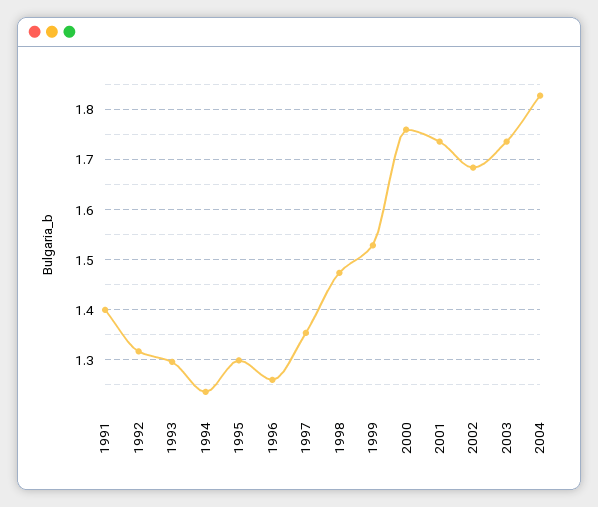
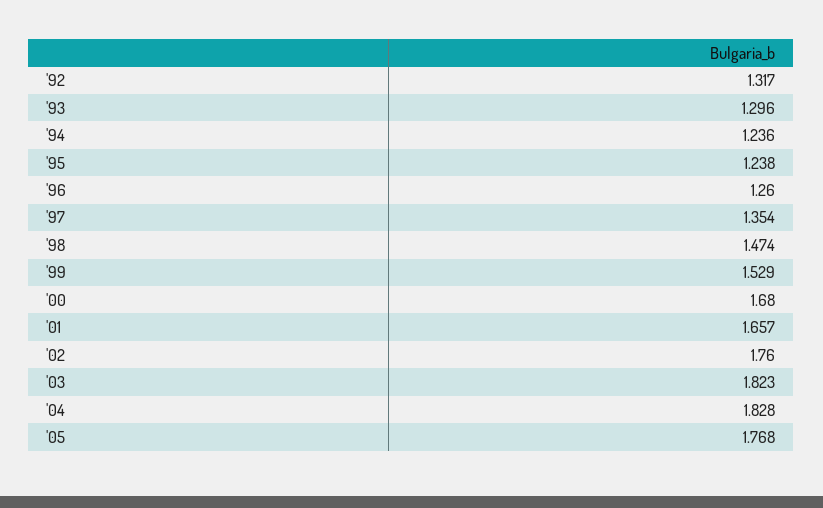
1991: 1.4 -> none
1995: 1.3 -> 1.238
2000: 1.76 -> 1.68
2001: 1.74 -> 1.657
2002: 1.68 -> 1.76
2003: 1.74 -> 1.823
'05: none -> 1.768

